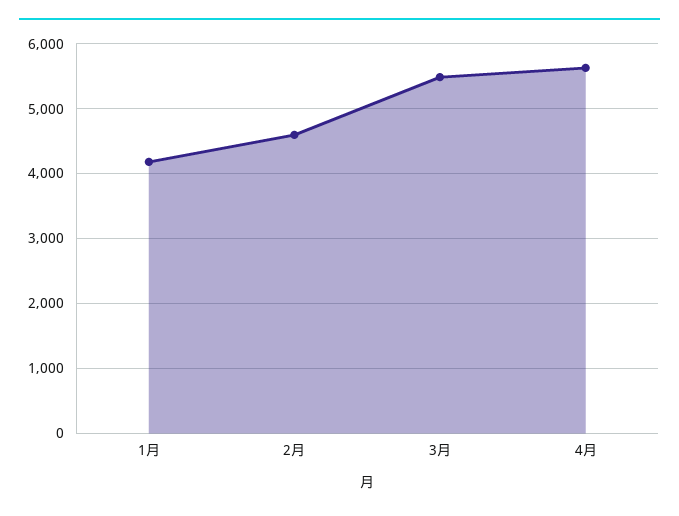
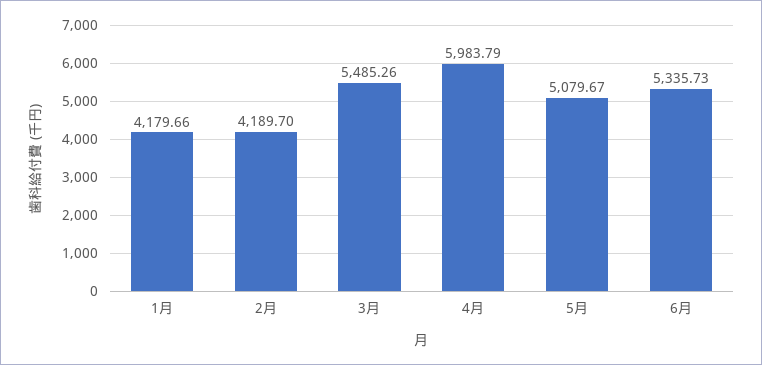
2月: 4600 -> 4189.7
4月: 5600 -> 5983.79
5月: none -> 5079.67
6月: none -> 5335.73

